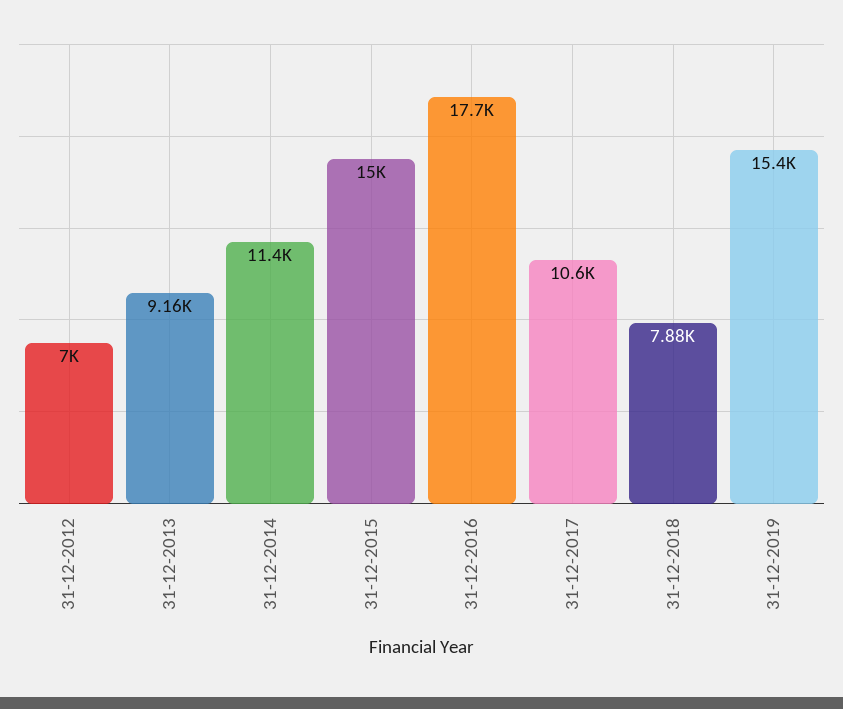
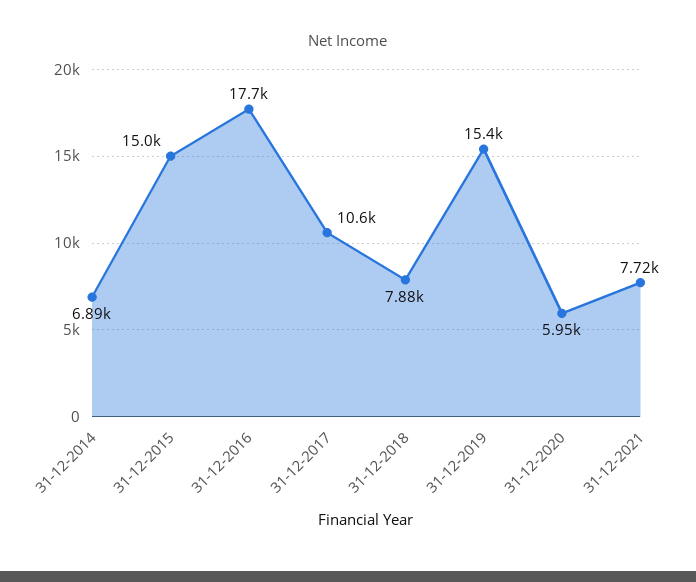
31-12-2012: 7000 -> none
31-12-2013: 9160 -> none
31-12-2014: 11400 -> 6890
31-12-2020: none -> 5950
31-12-2021: none -> 7720

